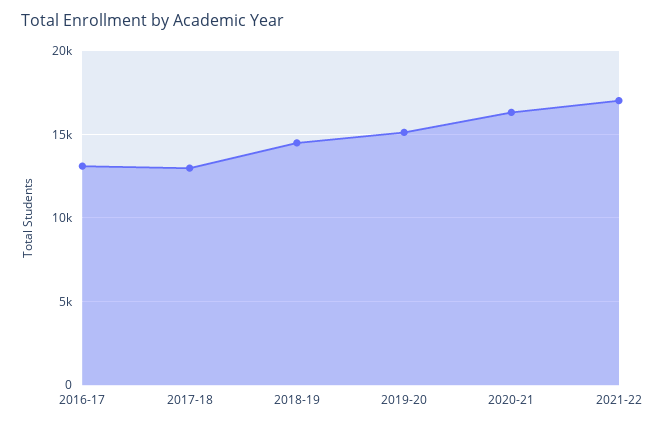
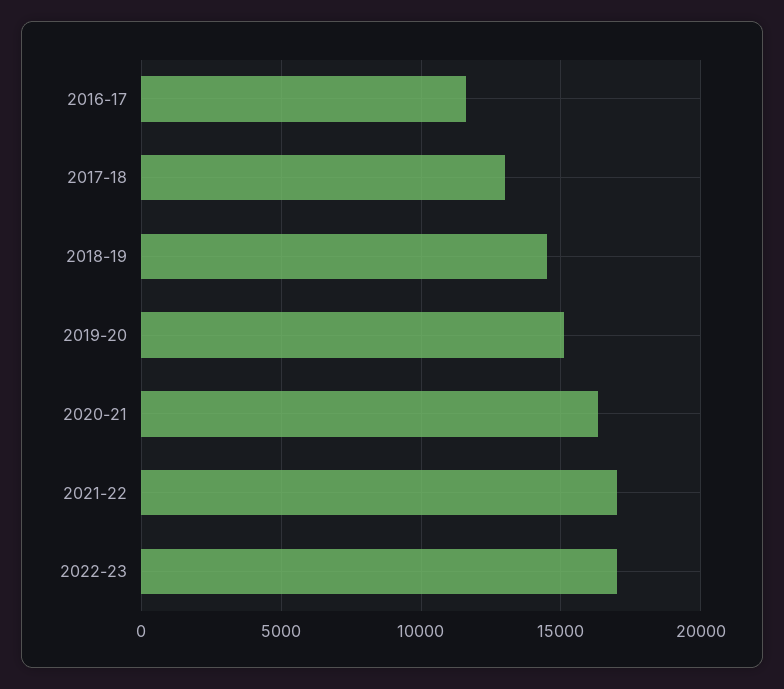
2016-17: 13000 -> 11500
2022-23: none -> 17000

